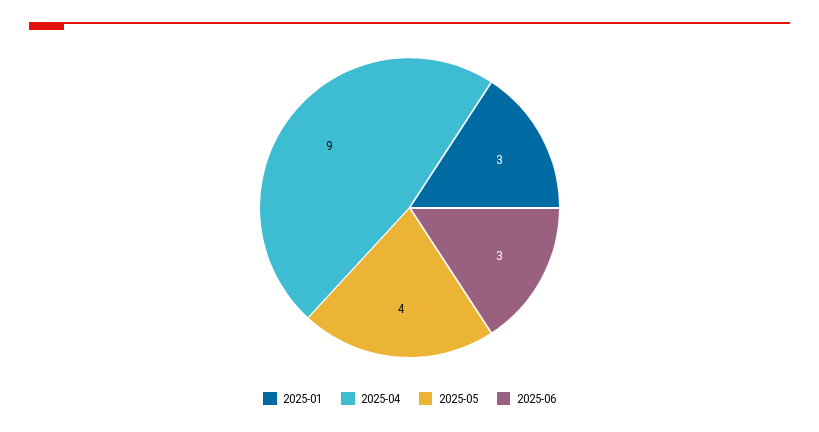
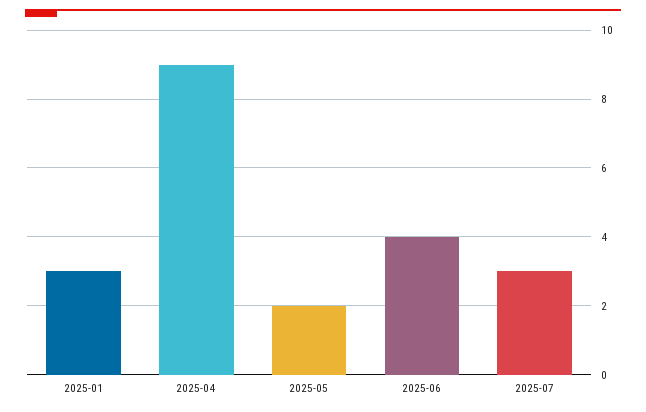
2025-05: 4 -> 2
2025-06: 3 -> 4
2025-07: none -> 3

